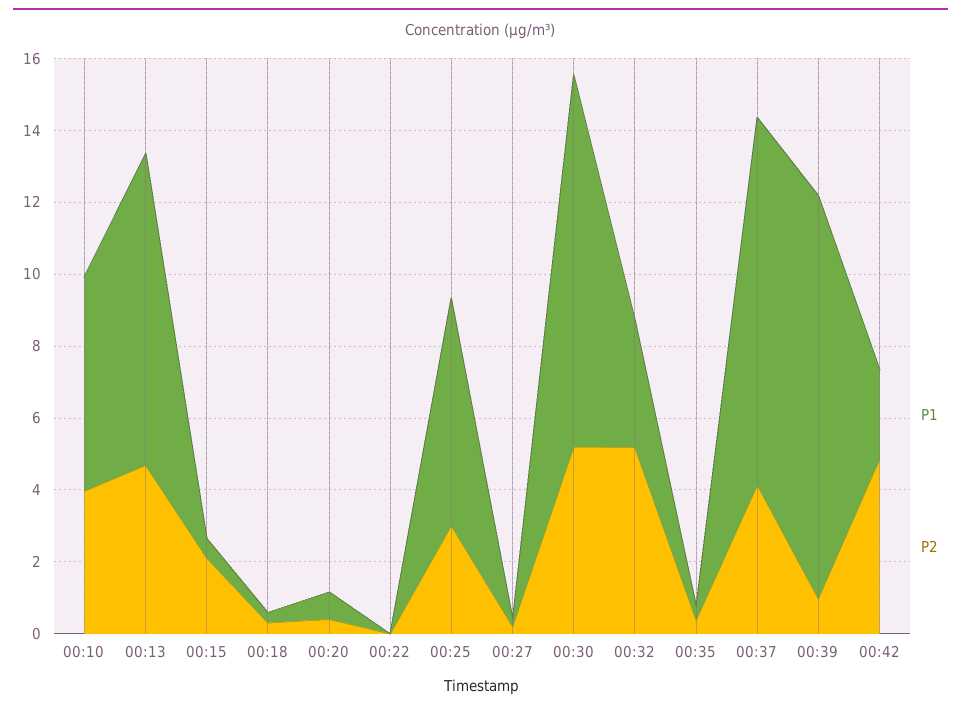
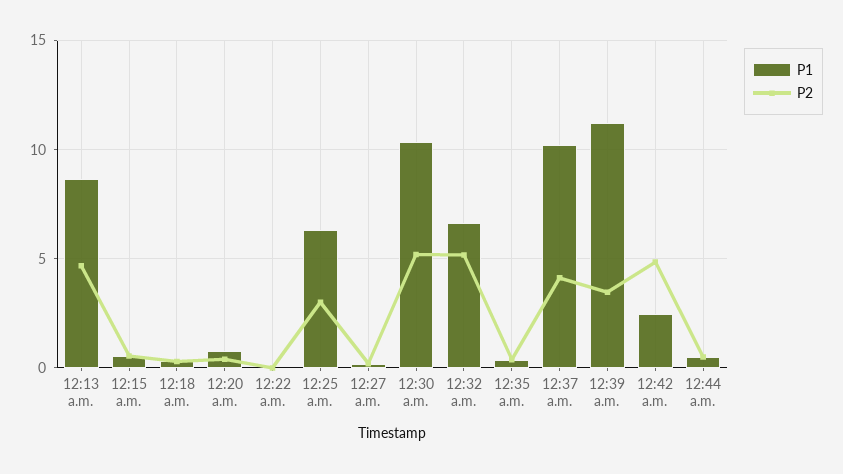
P1, 00:10: 6 -> none
P2, 00:10: 4 -> none
P2, 00:15: 2 -> 0.5
P1, 00:32: 3.5 -> 6.5
P2, 00:39: 1 -> 3.5
P1, 12:44 a.m.: none -> 0.5
P2, 12:44 a.m.: none -> 0.5

